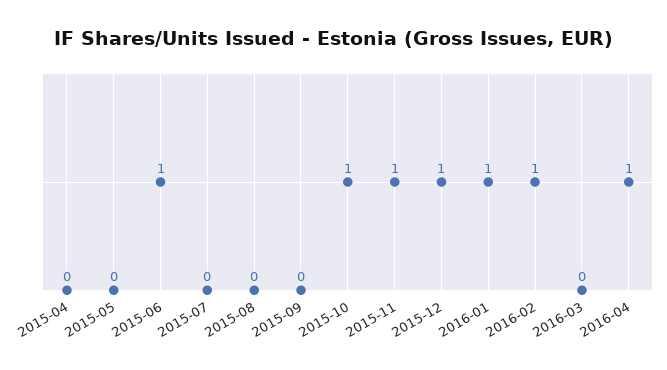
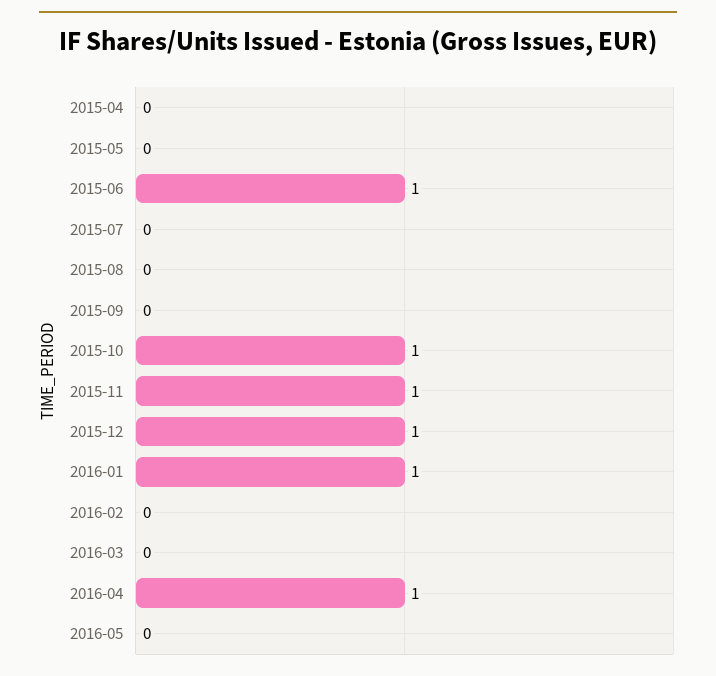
2016-02: 1 -> 0
2016-05: none -> 0

